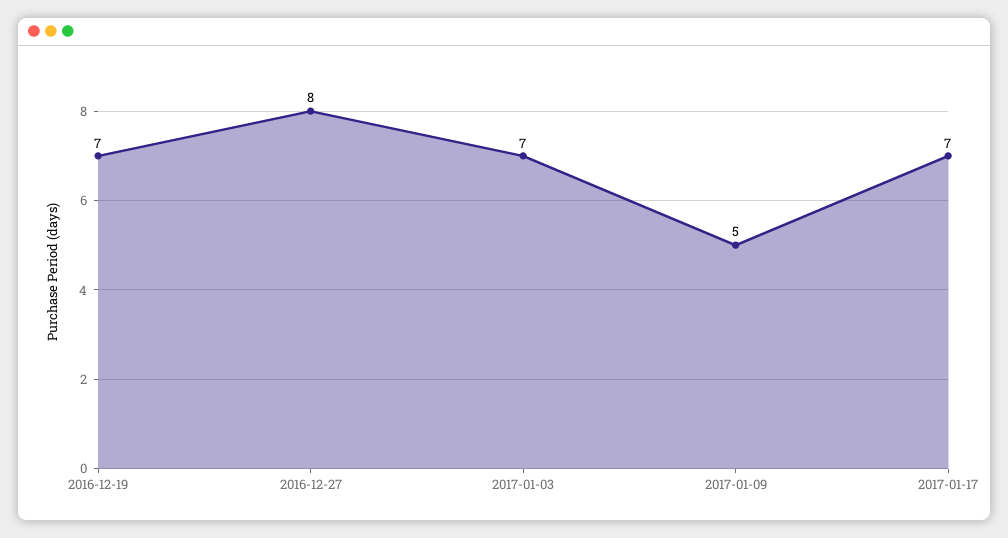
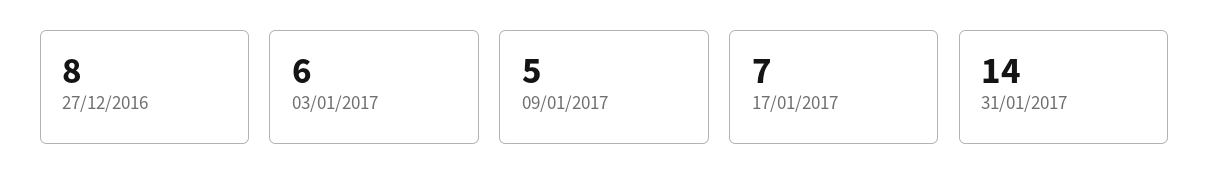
2016-12-19: 7 -> none
2017-01-03: 7 -> 6
31/01/2017: none -> 14

